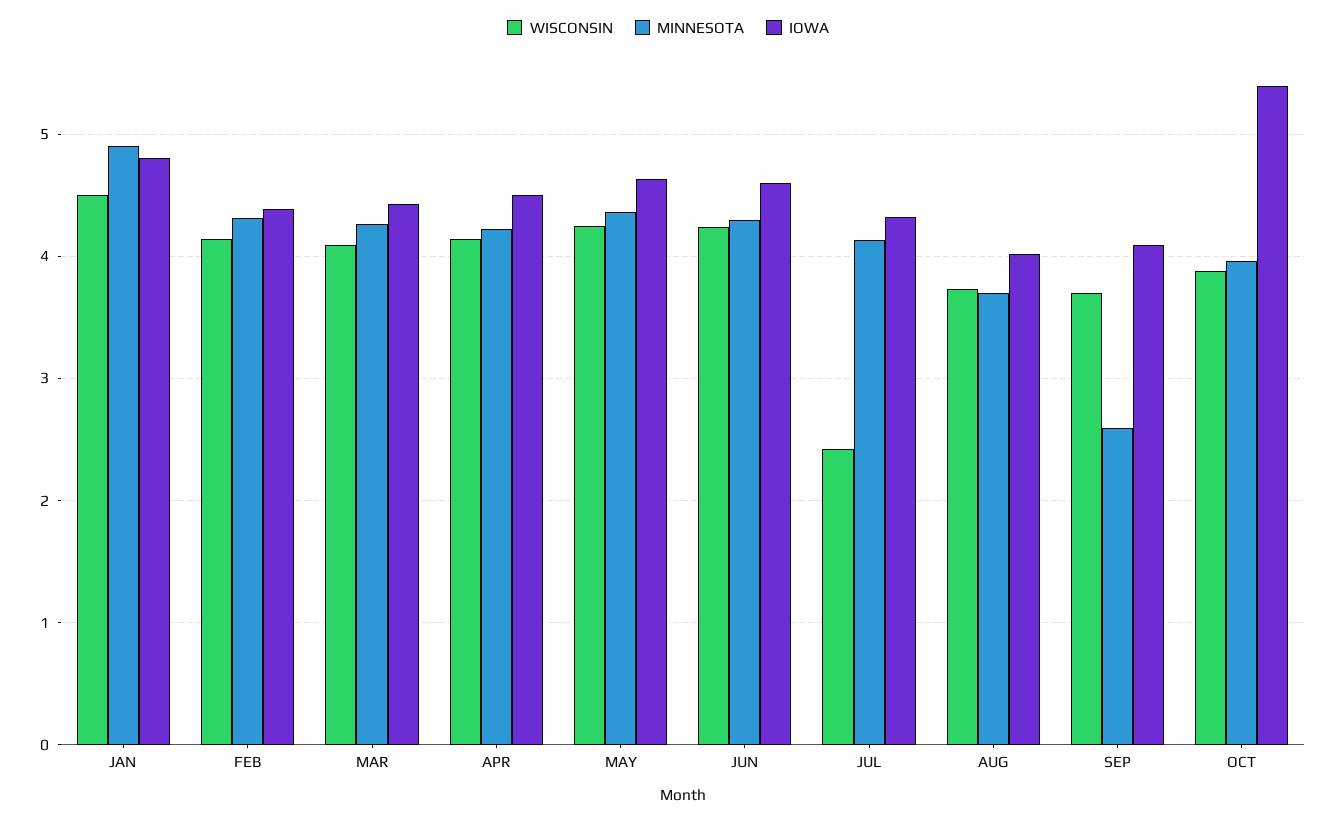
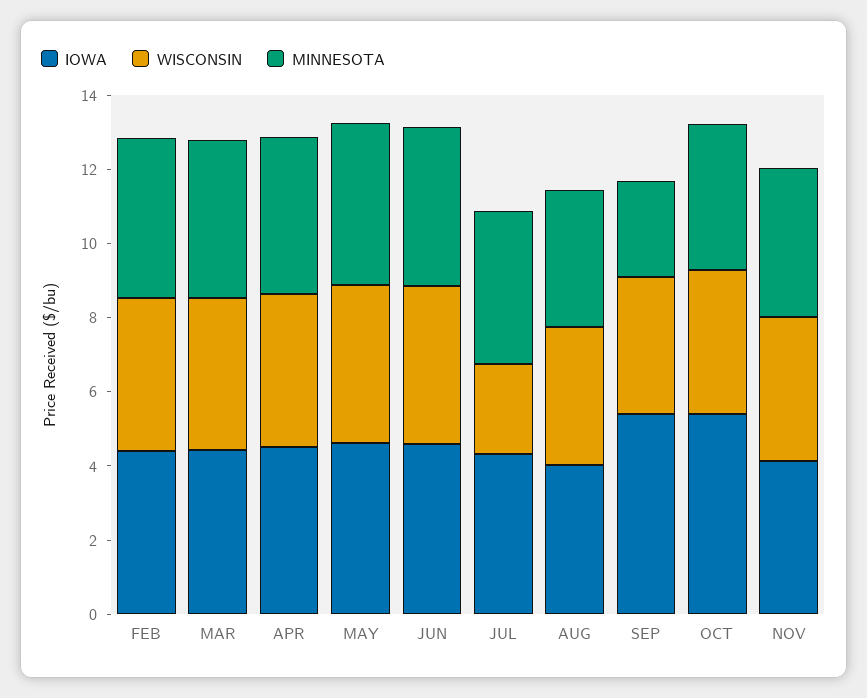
WISCONSIN, JAN: 4.5 -> none
MINNESOTA, JAN: 4.9 -> none
IOWA, JAN: 4.8 -> none
IOWA, SEP: 4.1 -> 5.5
IOWA, NOV: none -> 4
WISCONSIN, NOV: none -> 4
MINNESOTA, NOV: none -> 4

